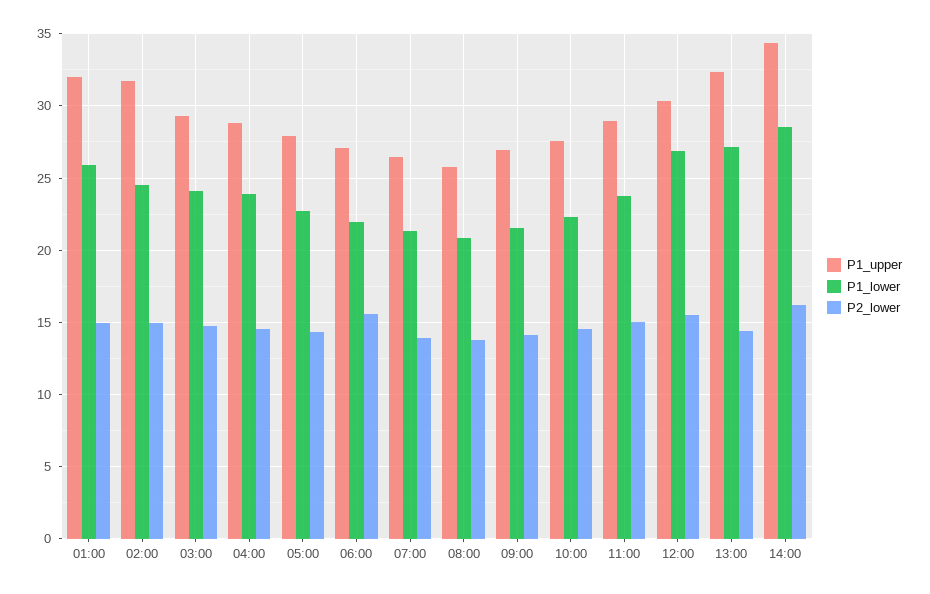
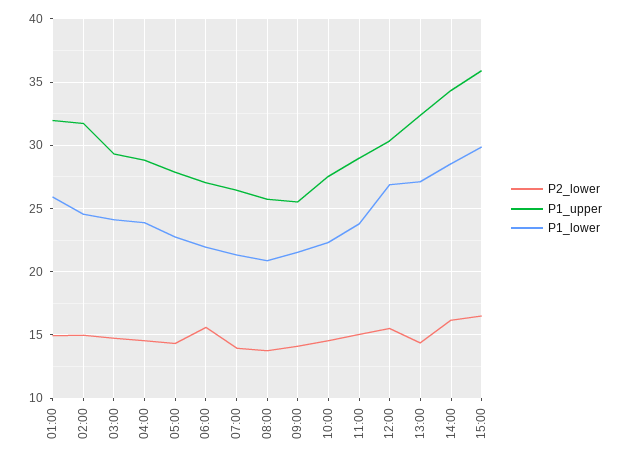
P1_upper, 09:00: 27 -> 25.5
P2_lower, 15:00: none -> 16.5
P1_upper, 15:00: none -> 36
P1_lower, 15:00: none -> 30

